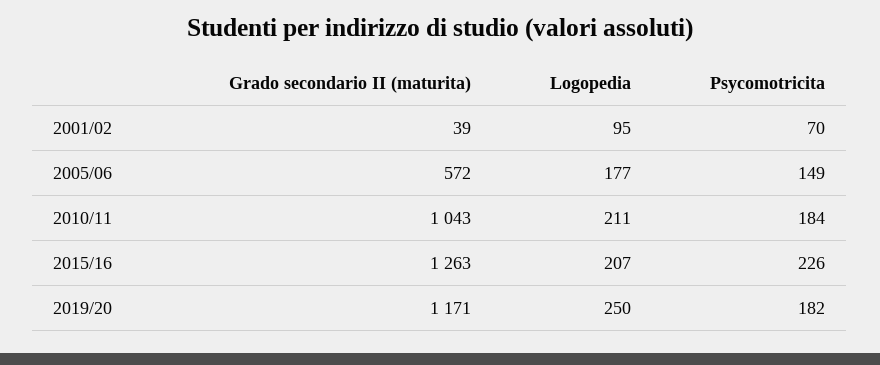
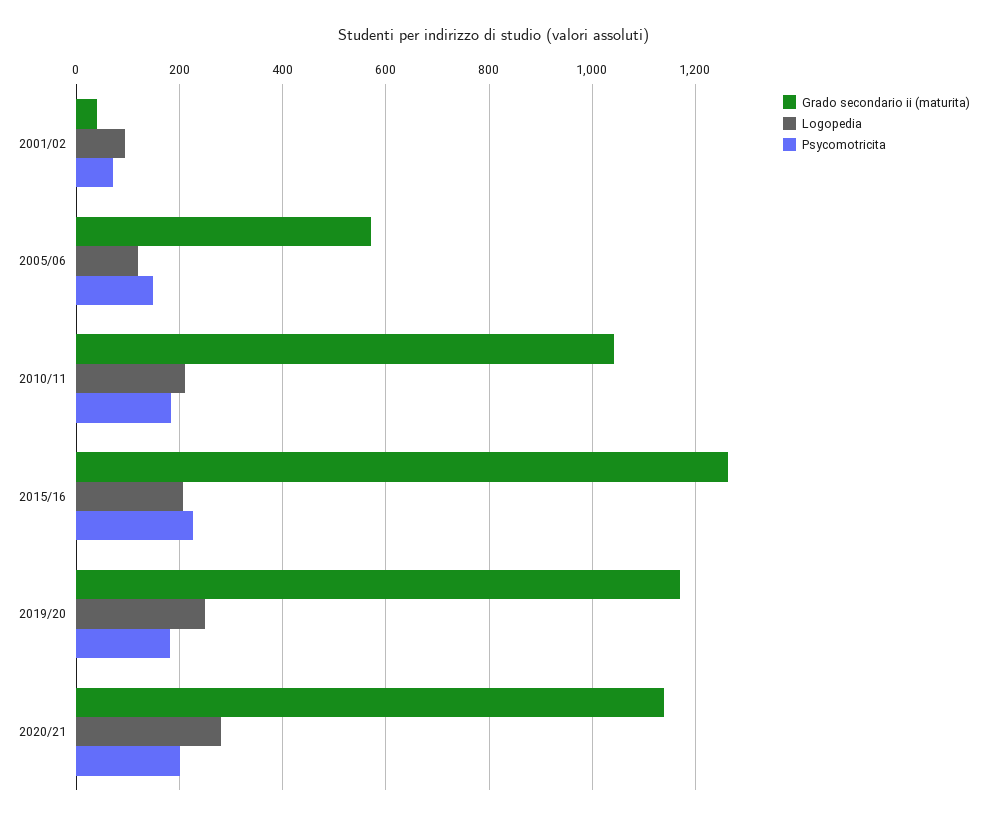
Logopedia, 2005/06: 177 -> 120
Grado secondario II (maturita), 2020/21: none -> 1140
Logopedia, 2020/21: none -> 280
Psycomotricita, 2020/21: none -> 200

